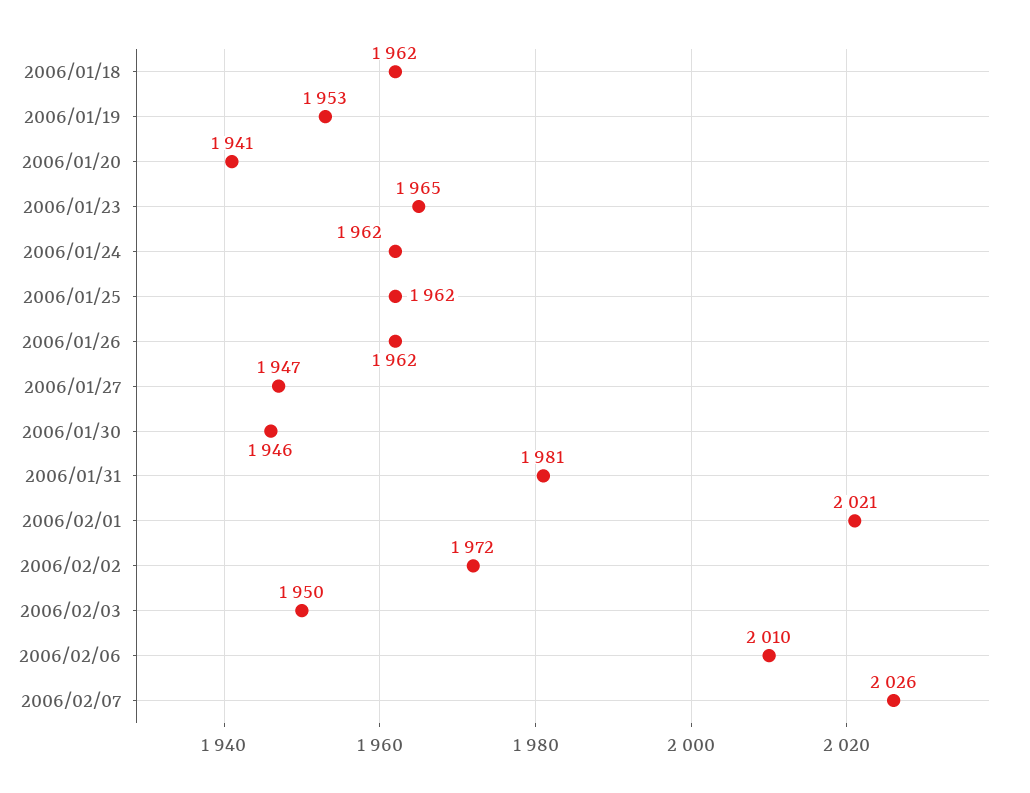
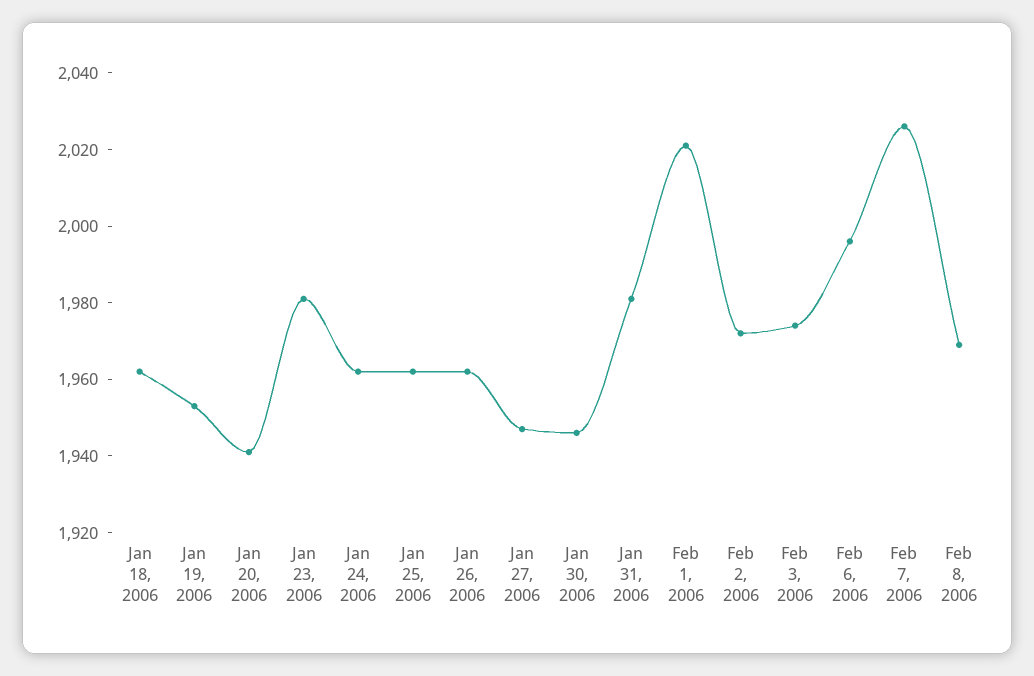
2006/01/23: 1965 -> 1980
2006/02/03: 1950 -> 1975
2006/02/06: 2010 -> 1995
Feb 8, 2006: none -> 1970

